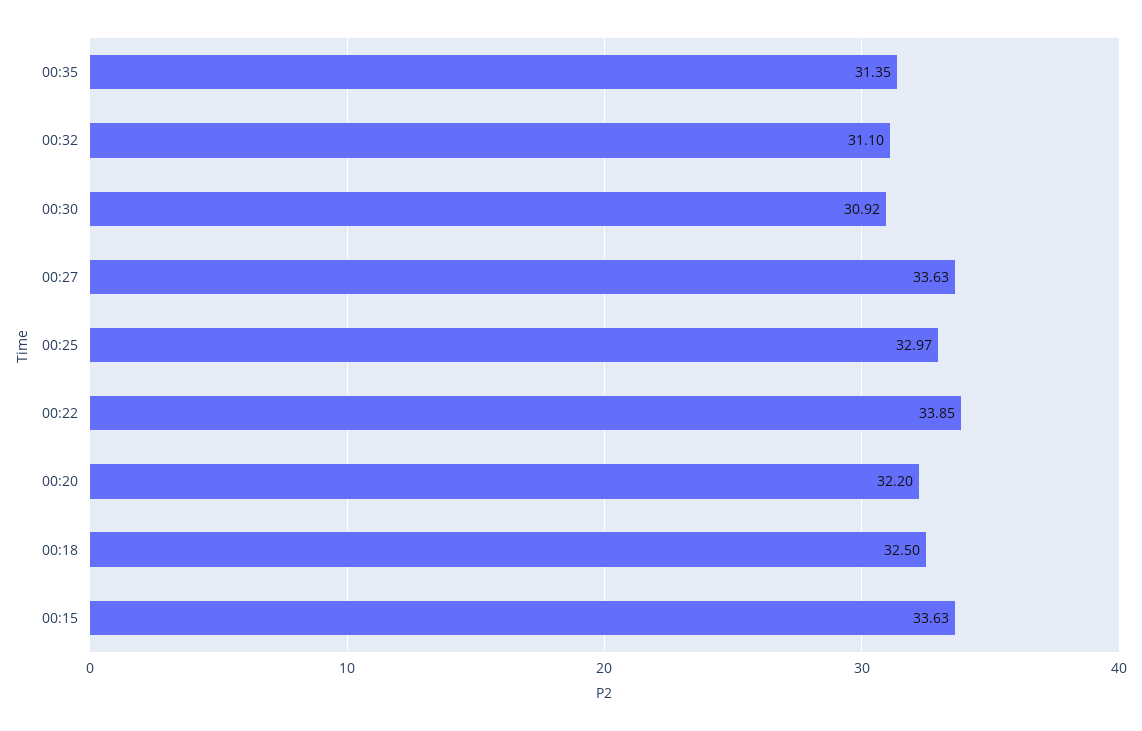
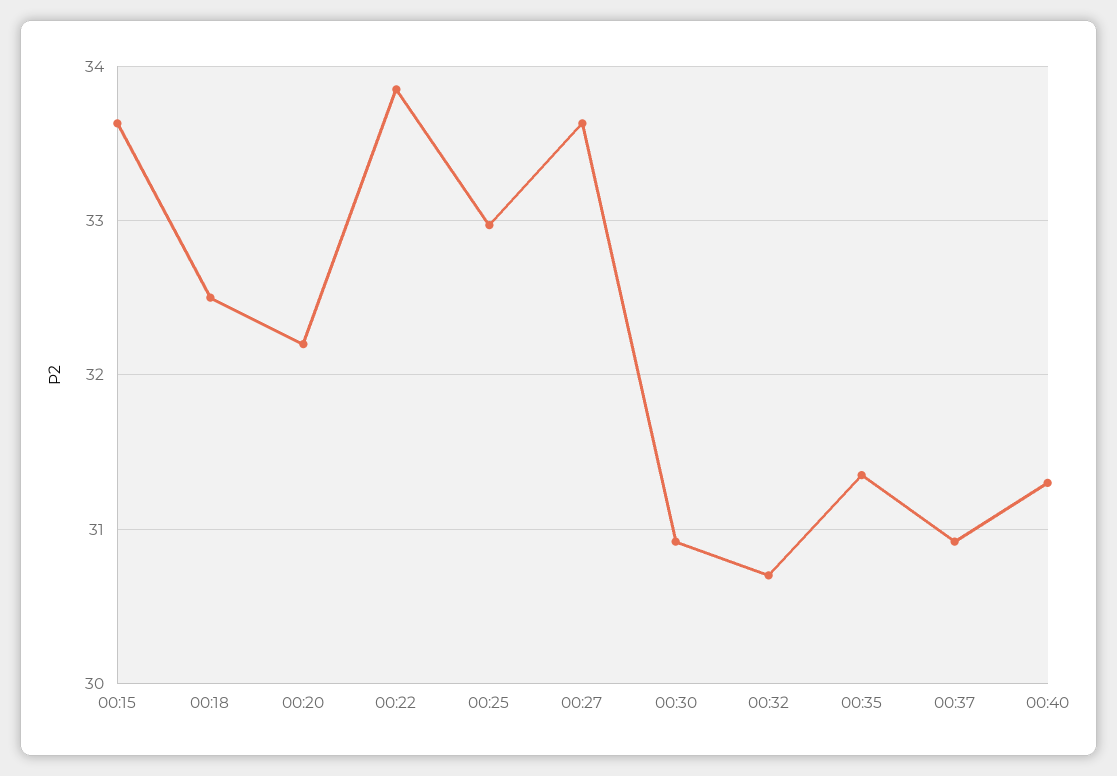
00:32: 31.1 -> 30.7
00:37: none -> 30.9
00:40: none -> 31.3

